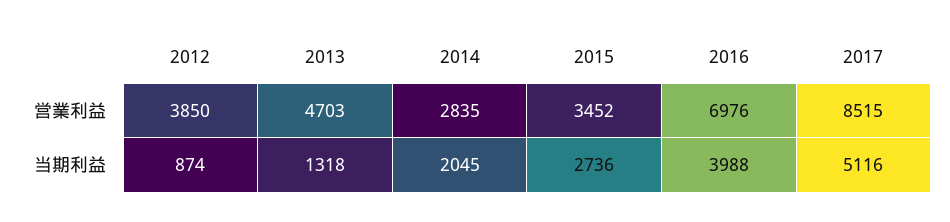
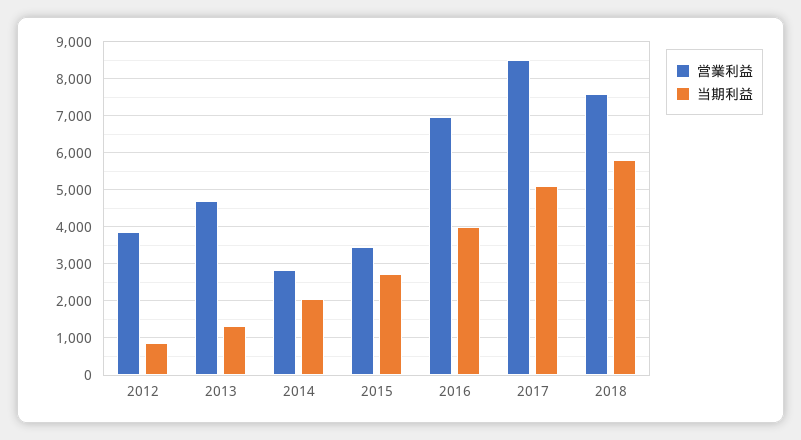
営業利益, 2018: none -> 7600
当期利益, 2018: none -> 5800

